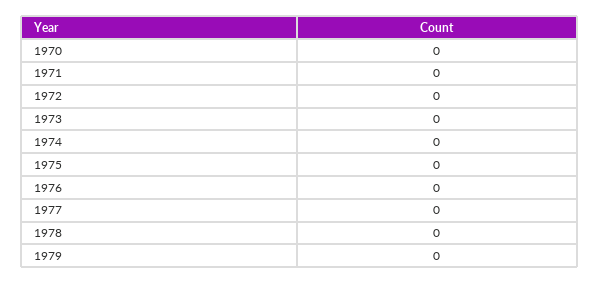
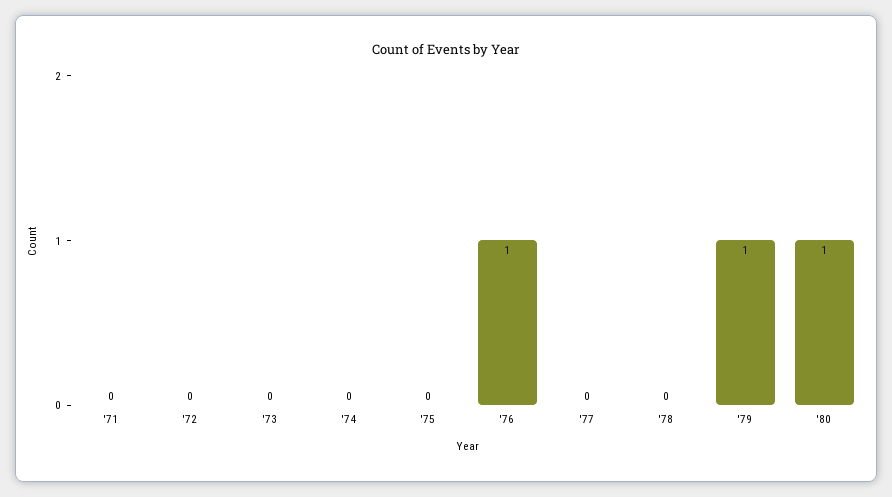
1970: 0 -> none
1976: 0 -> 1
1979: 0 -> 1
'80: none -> 1

